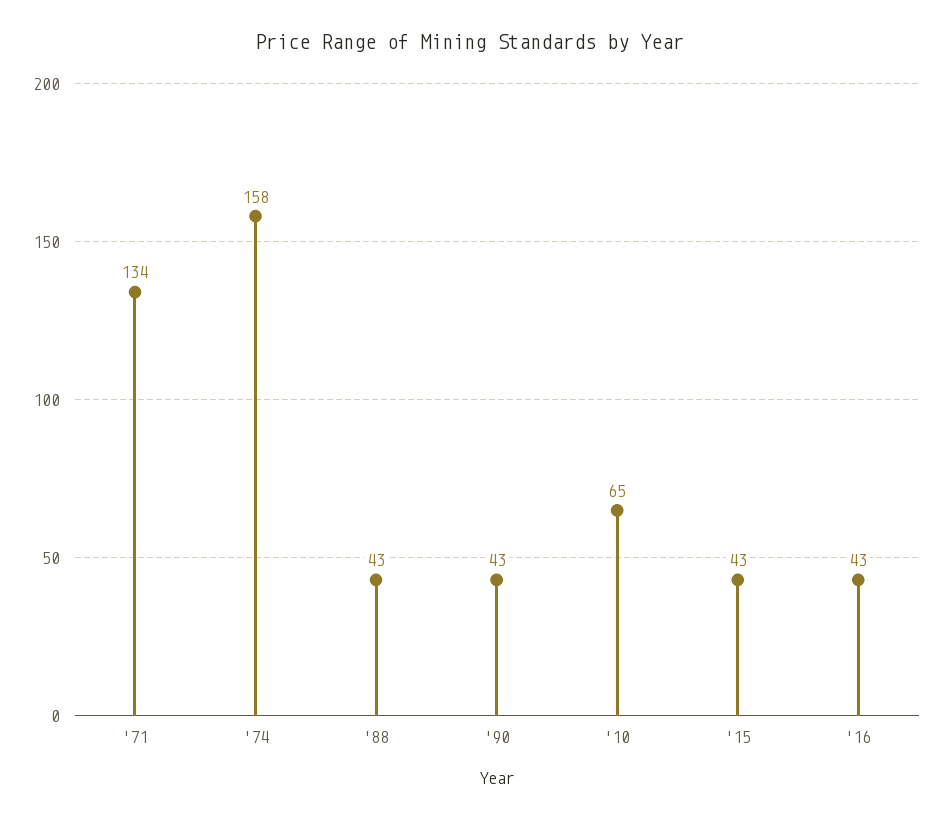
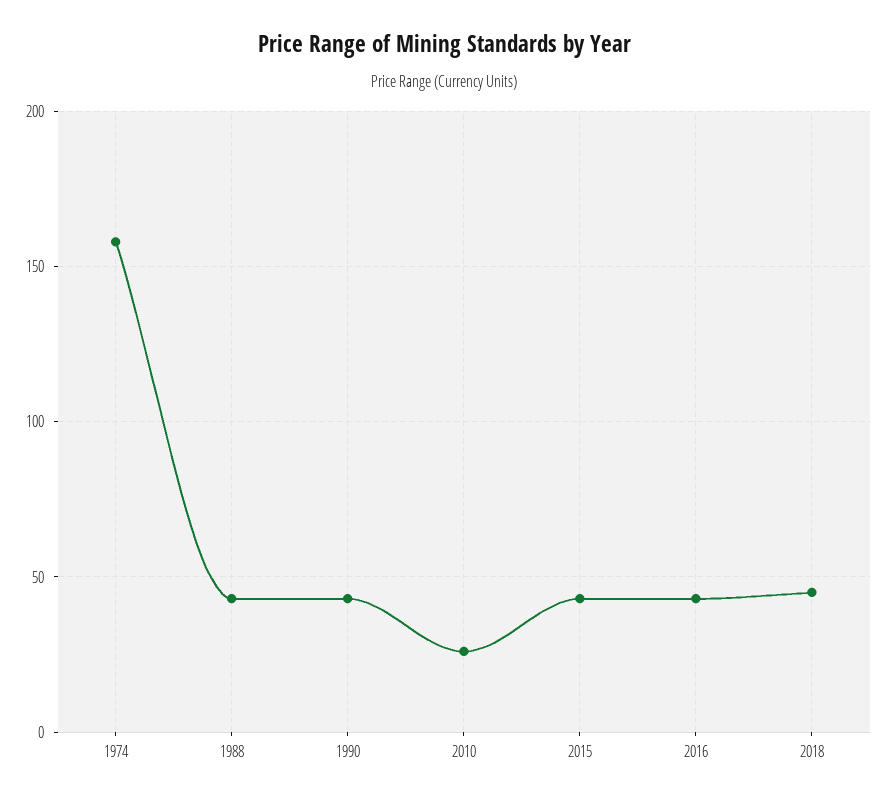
'71: 134 -> none
'10: 65 -> 25
2018: none -> 45

